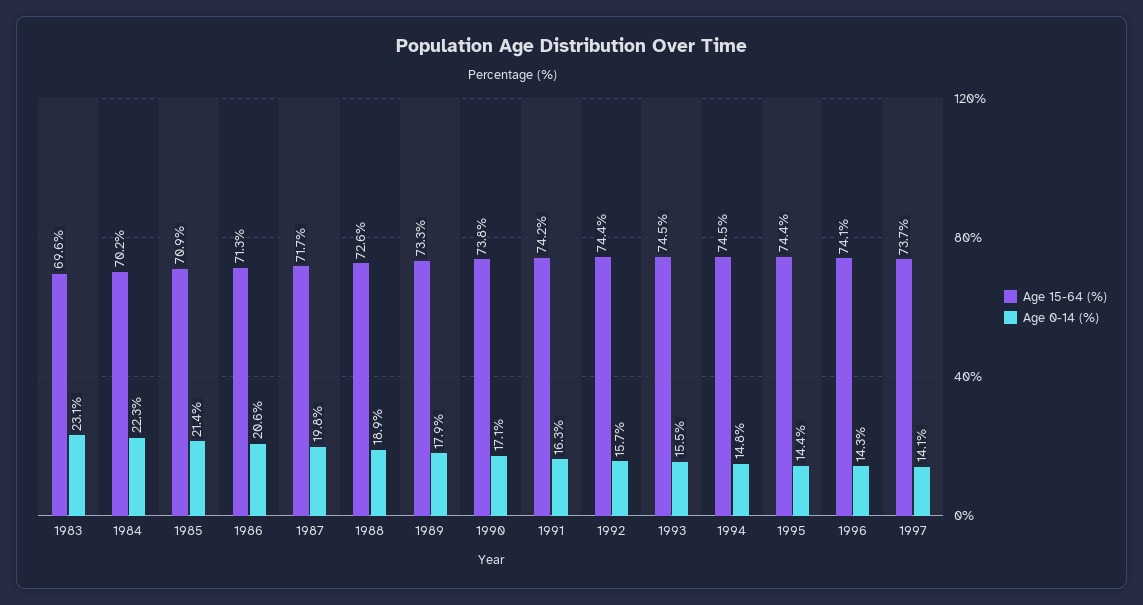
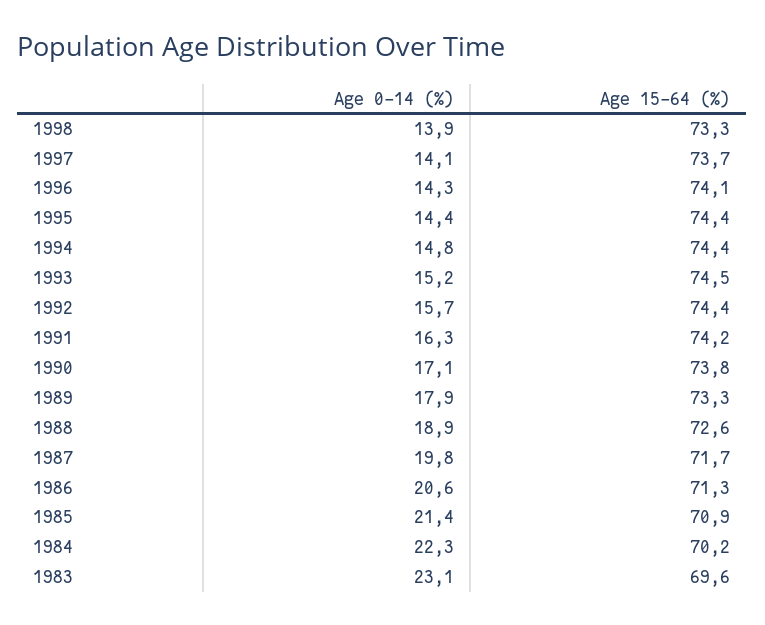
Age 0-14 (%), 1993: 15.5 -> 15.2
Age 15-64 (%), 1994: 74.5 -> 74.4
Age 0-14 (%), 1998: none -> 13.9
Age 15-64 (%), 1998: none -> 73.3

